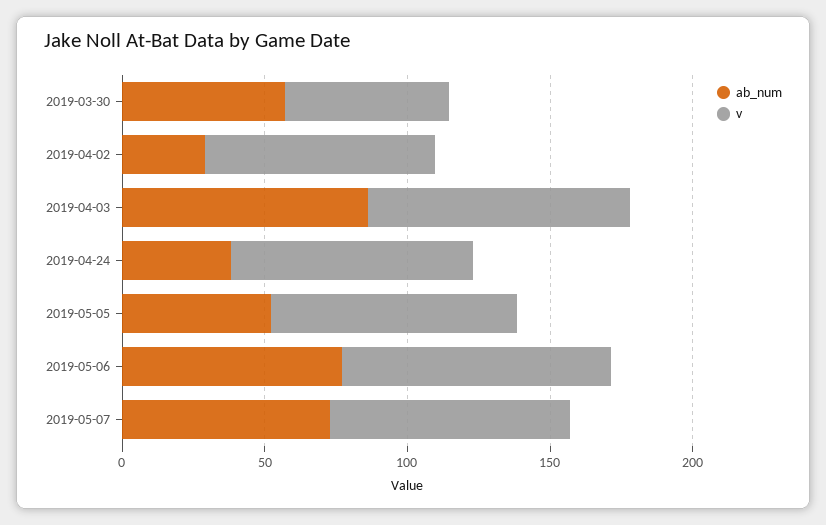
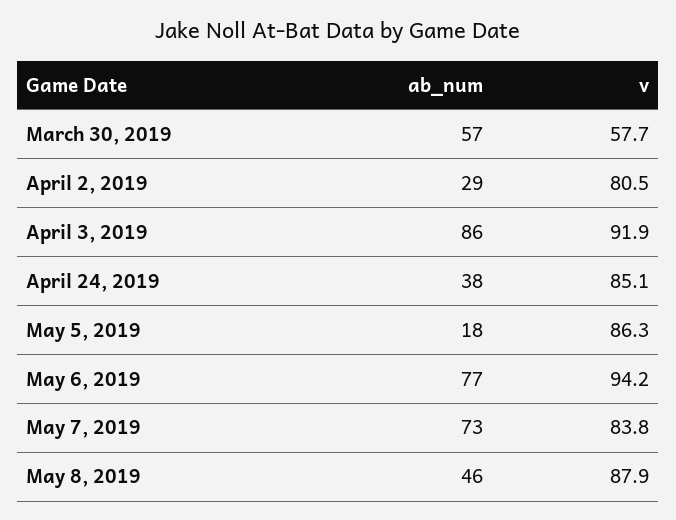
ab_num, 2019-05-05: 50 -> 18
ab_num, May 8, 2019: none -> 46
v, May 8, 2019: none -> 87.9

